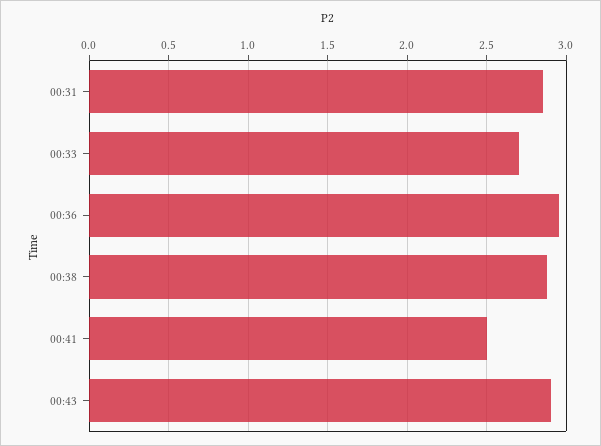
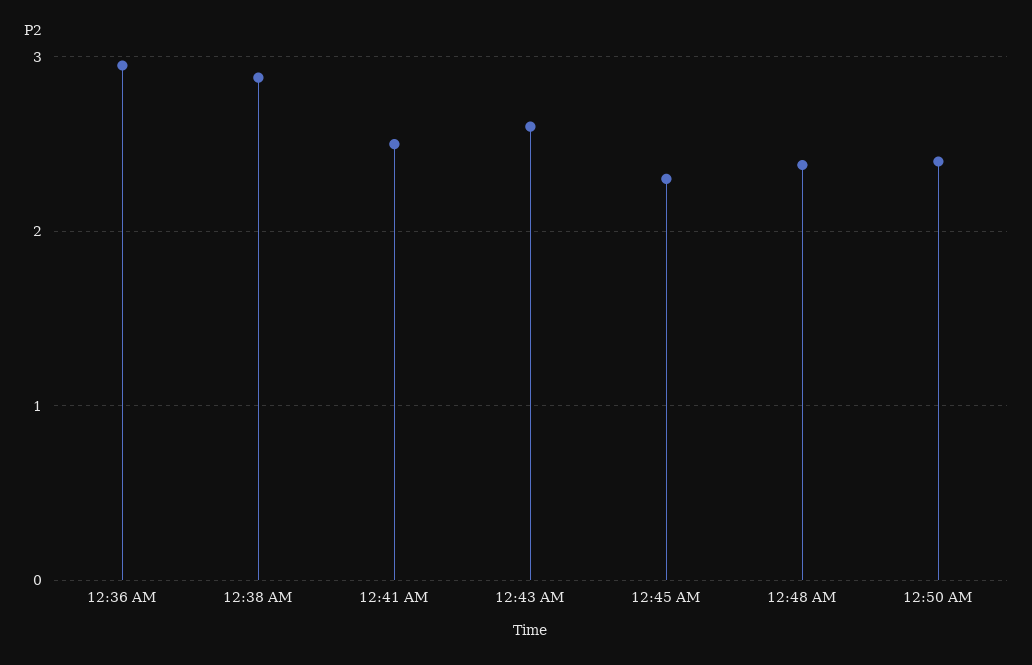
00:31: 2.85 -> none
00:33: 2.7 -> none
00:43: 2.9 -> 2.6
12:45 AM: none -> 2.3
12:48 AM: none -> 2.4
12:50 AM: none -> 2.4

